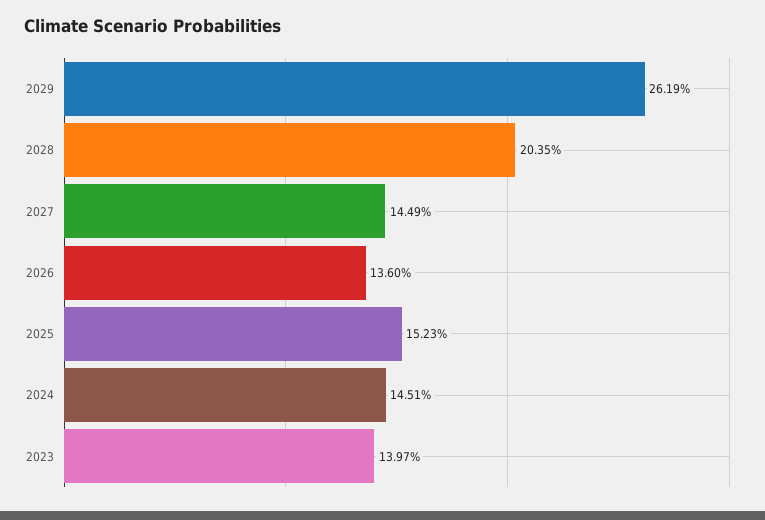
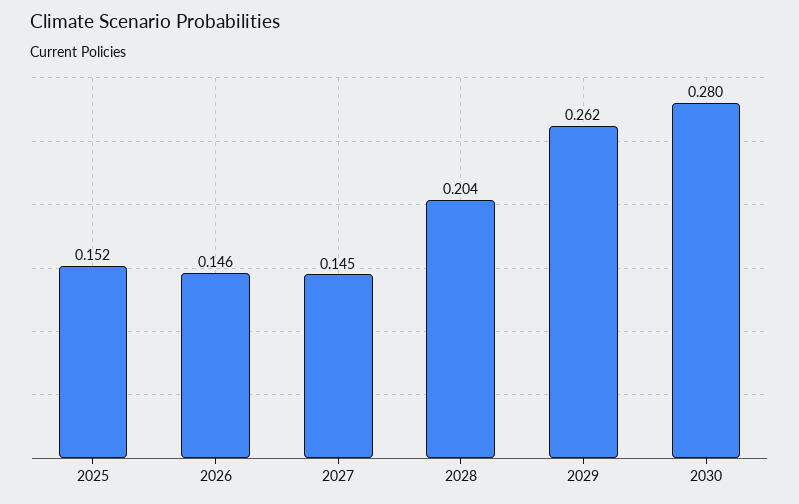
2026: 0.136 -> 0.146
2024: 0.1451 -> none
2023: 0.1397 -> none
2030: none -> 0.28

